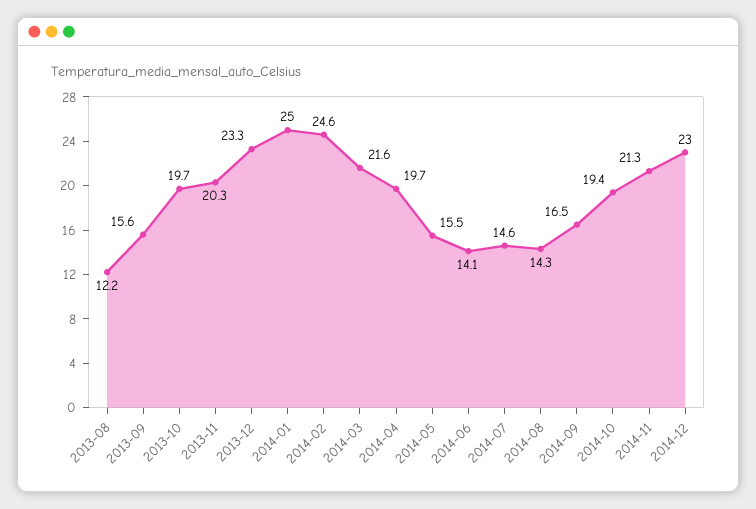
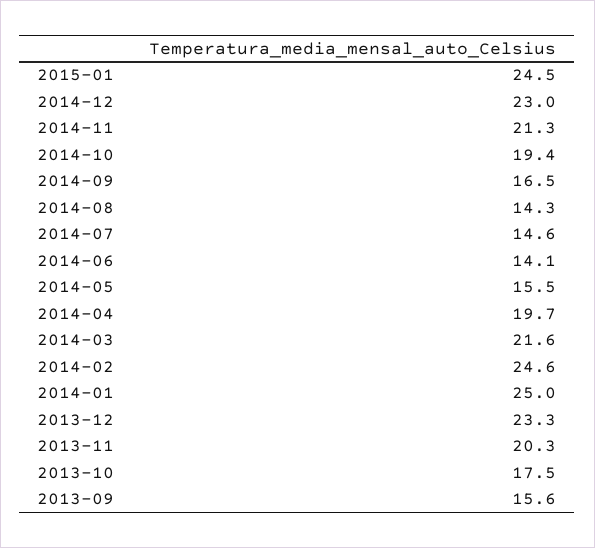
2013-08: 12.2 -> none
2013-10: 19.7 -> 17.5
2015-01: none -> 24.5

